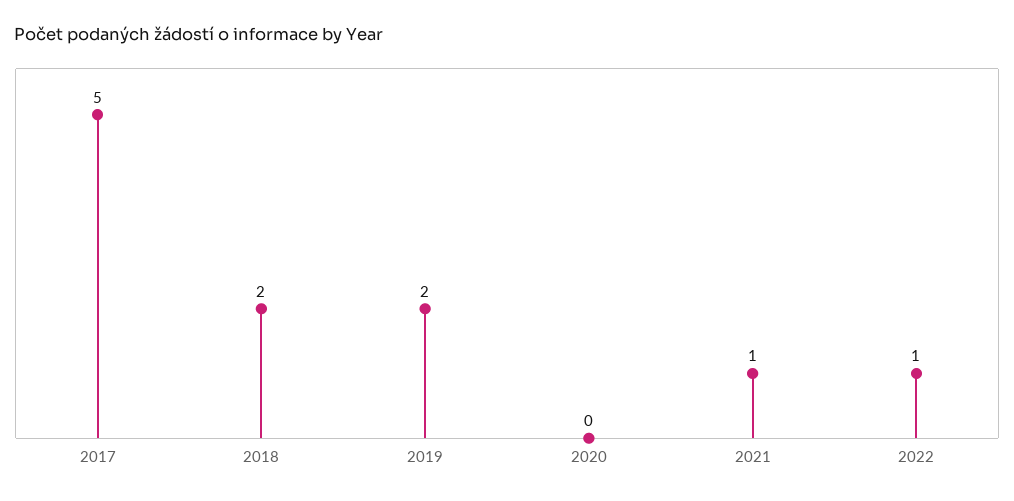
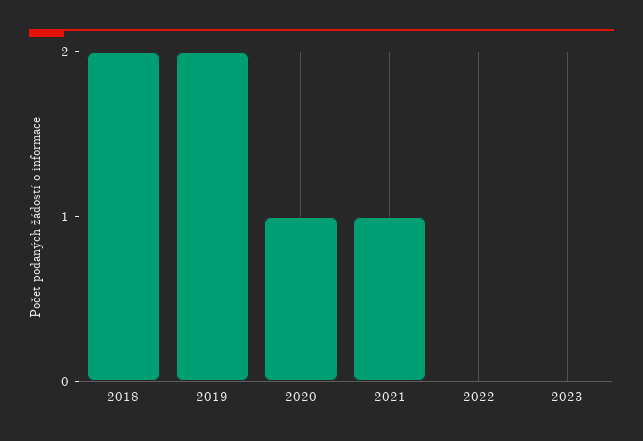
2017: 5 -> none
2020: 0 -> 1
2022: 1 -> 0
2023: none -> 0

